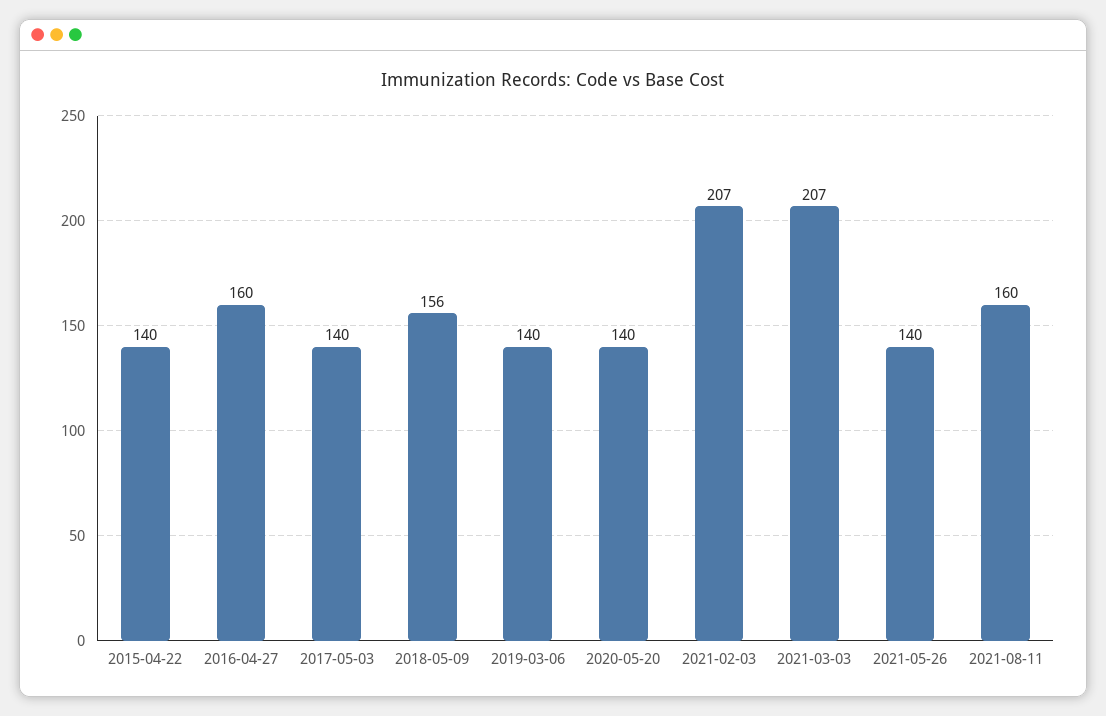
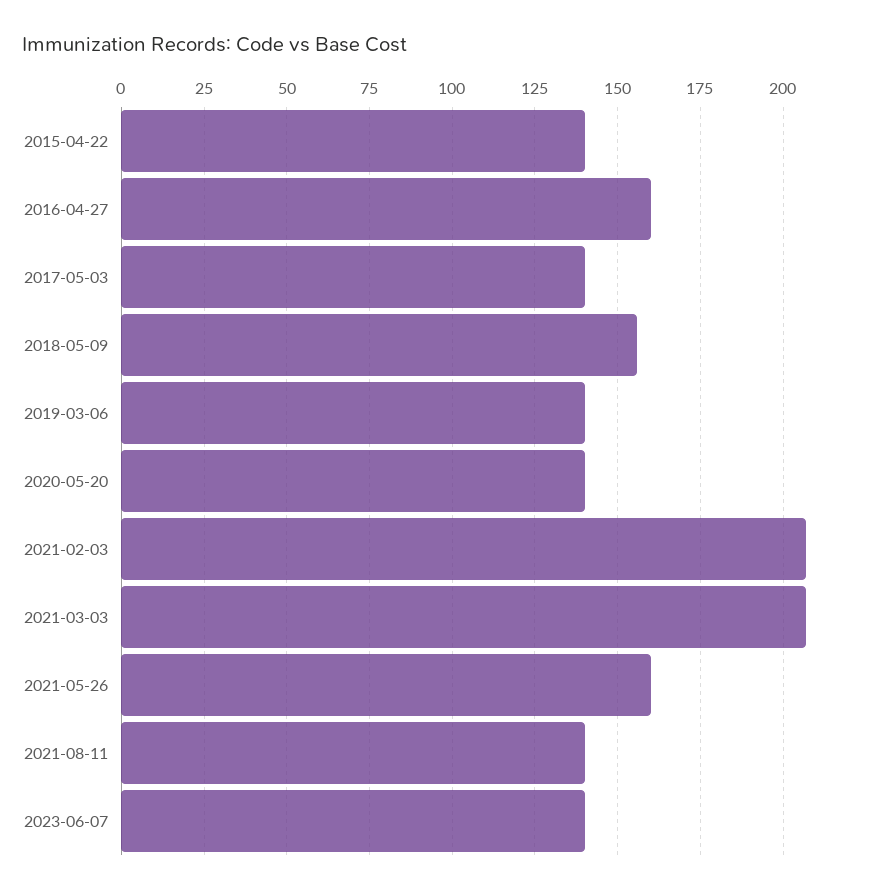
2021-05-26: 140 -> 160
2021-08-11: 160 -> 140
2023-06-07: none -> 140

